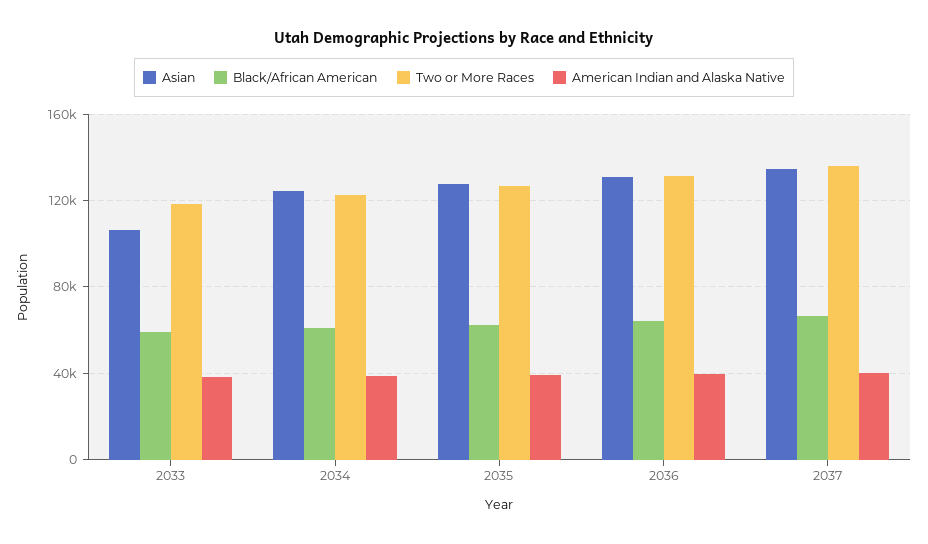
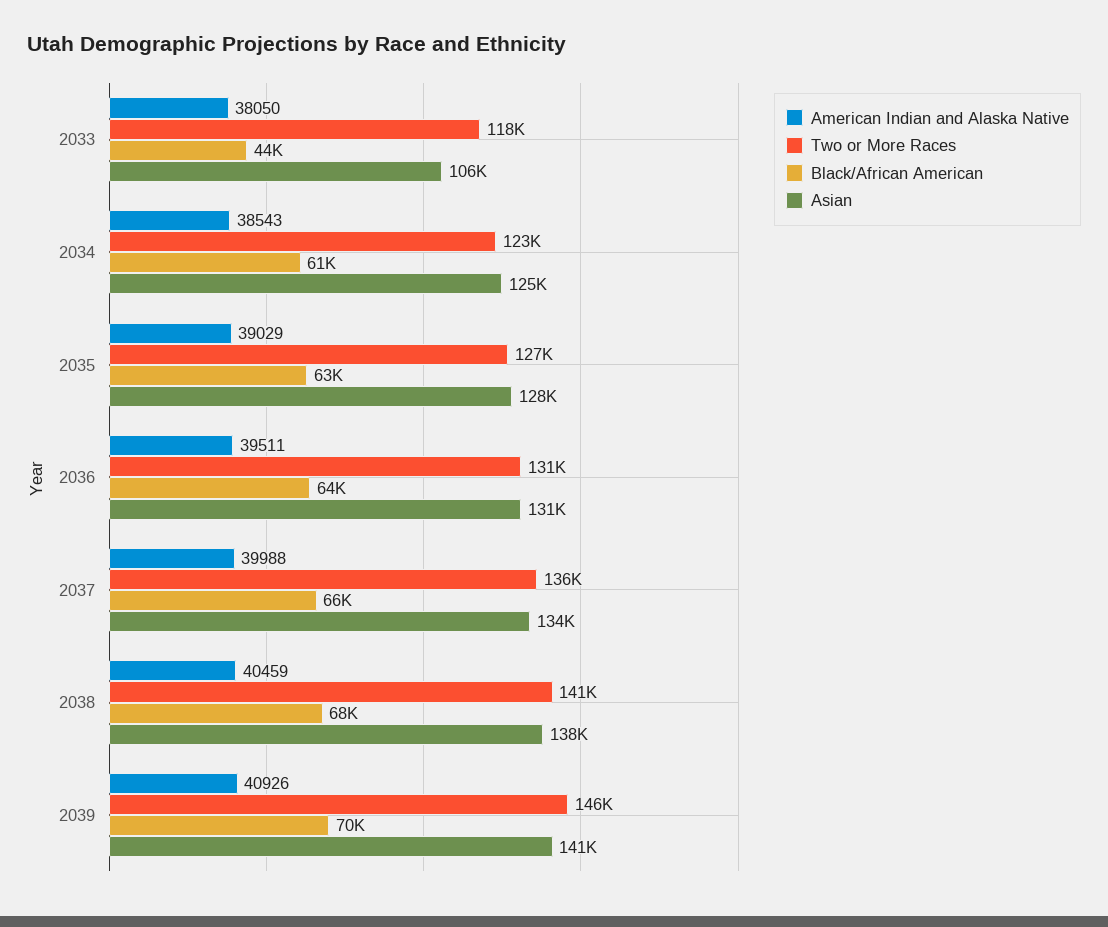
Black/African American, 2033: 60000 -> 44000
American Indian and Alaska Native, 2038: none -> 40459
Two or More Races, 2038: none -> 141000
Black/African American, 2038: none -> 68000
Asian, 2038: none -> 138000
American Indian and Alaska Native, 2039: none -> 40926
Two or More Races, 2039: none -> 146000
Black/African American, 2039: none -> 70000
Asian, 2039: none -> 141000

